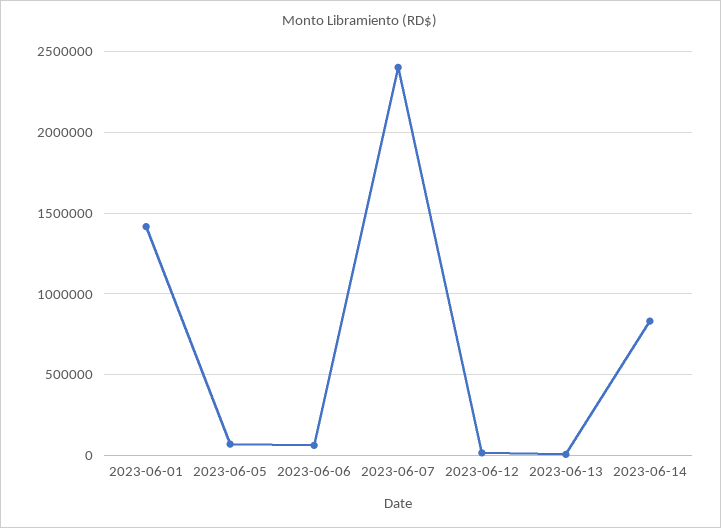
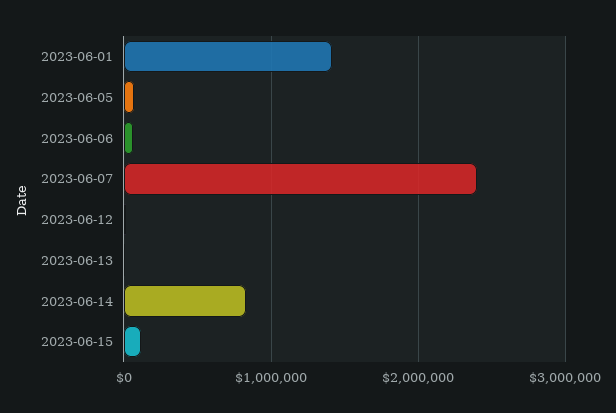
2023-06-15: none -> 100000

